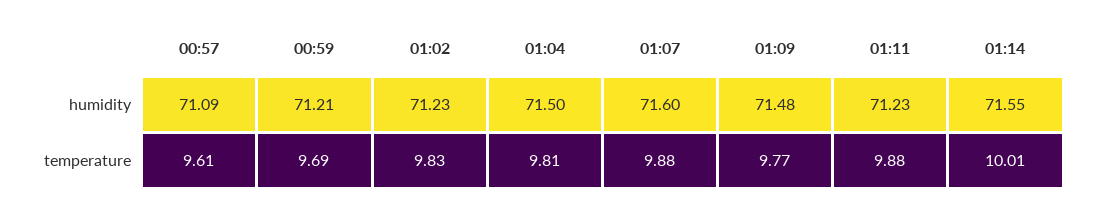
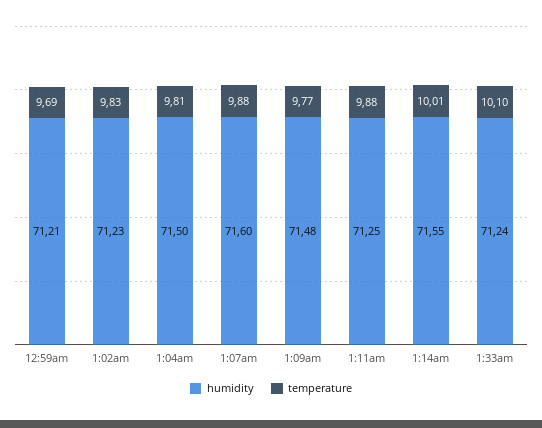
humidity, 00:57: 71.09 -> none
humidity, 01:11: 71.23 -> 71.25
temperature, 00:57: 9.61 -> none
humidity, 1:33am: none -> 71.24
temperature, 1:33am: none -> 10.1

